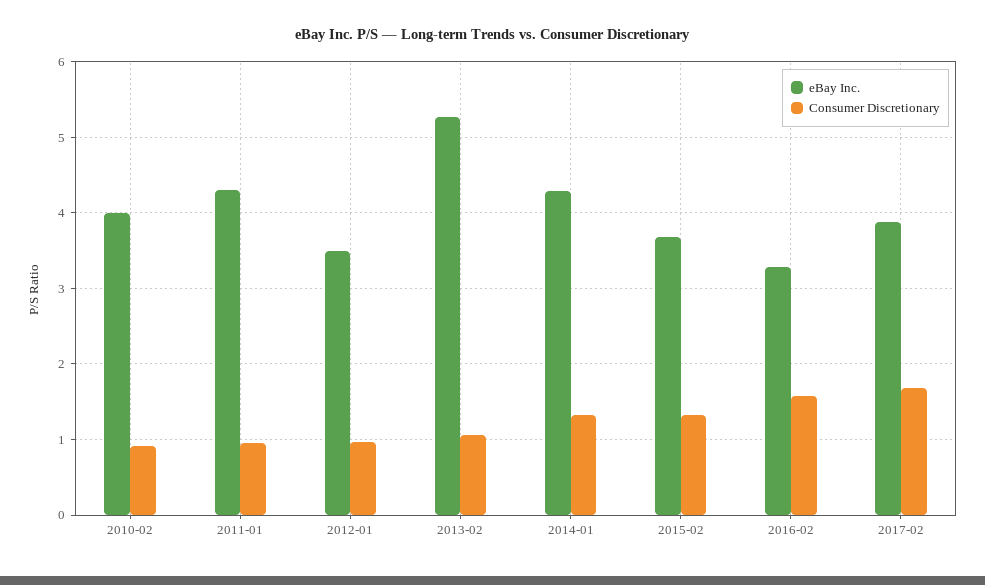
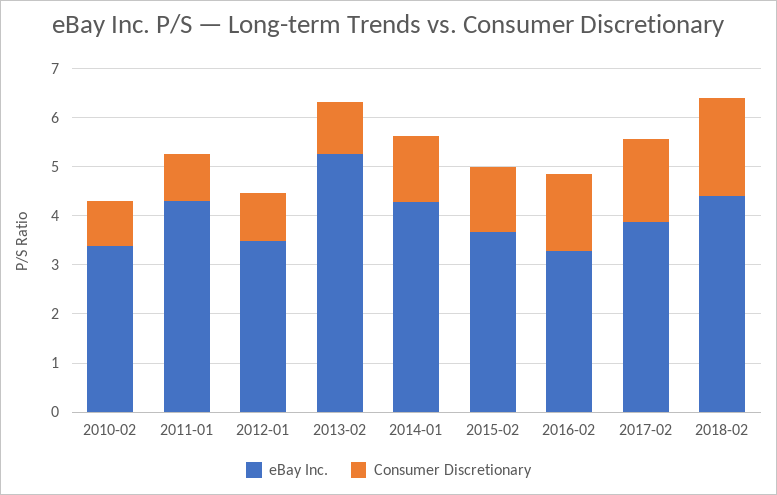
eBay Inc., 2010-02: 4 -> 3.4
eBay Inc., 2018-02: none -> 4.4
Consumer Discretionary, 2018-02: none -> 2

